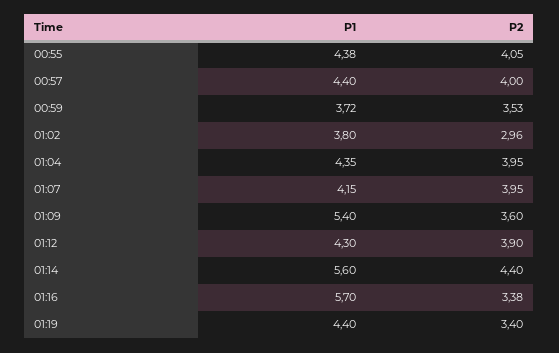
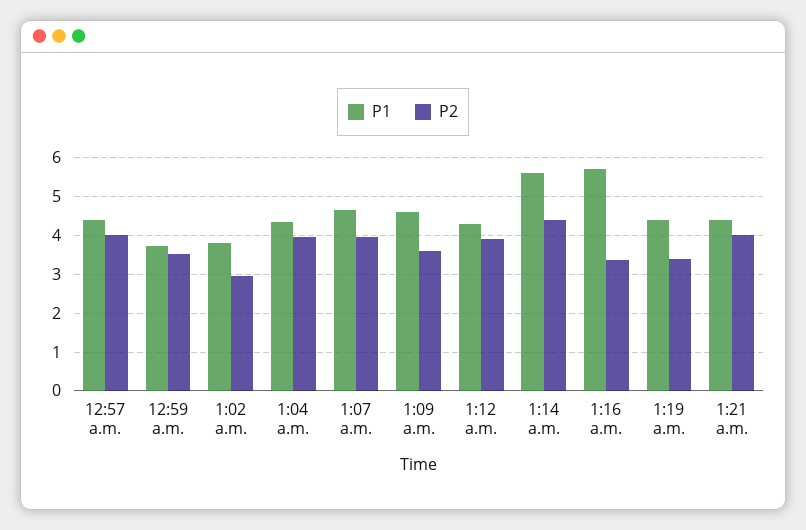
P1, 00:55: 4.38 -> none
P2, 00:55: 4.05 -> none
P1, 01:07: 4.15 -> 4.6
P1, 01:09: 5.4 -> 4.6
P1, 1:21 a.m.: none -> 4.4
P2, 1:21 a.m.: none -> 4

